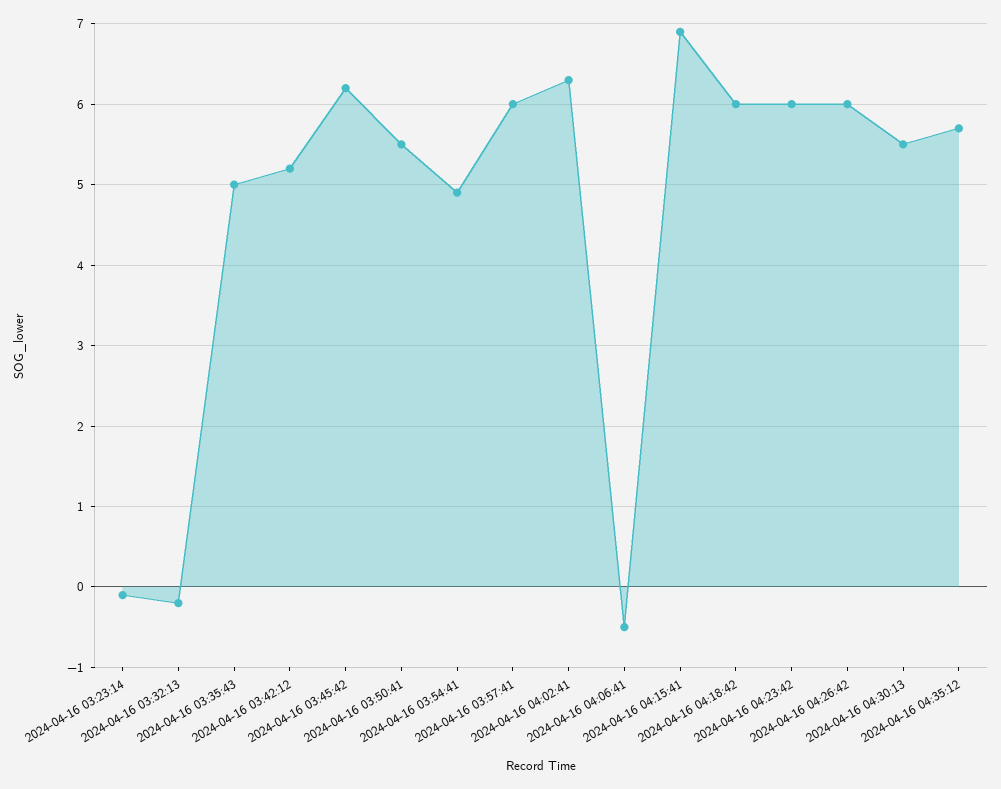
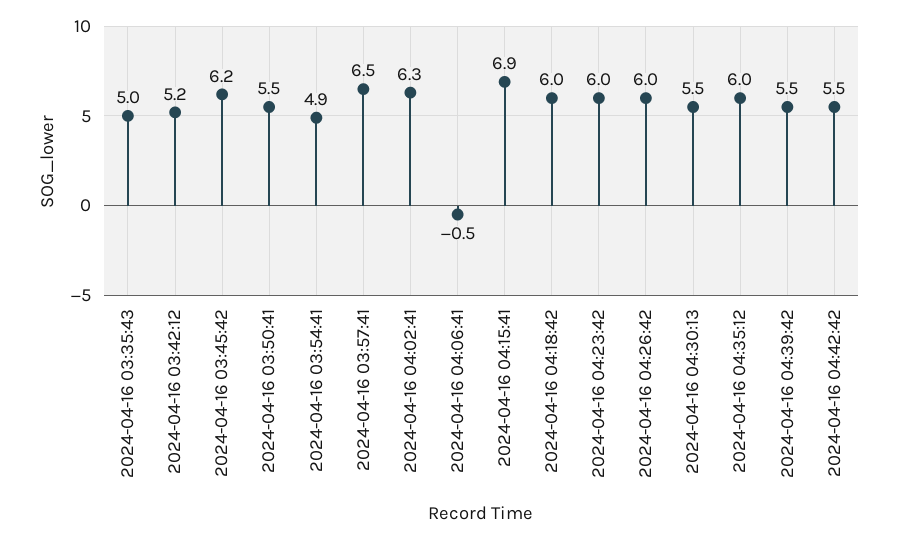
2024-04-16 03:23:14: -0.1 -> none
2024-04-16 03:32:13: -0.2 -> none
2024-04-16 03:57:41: 6 -> 6.5
2024-04-16 04:35:12: 5.7 -> 6
2024-04-16 04:39:42: none -> 5.5
2024-04-16 04:42:42: none -> 5.5

